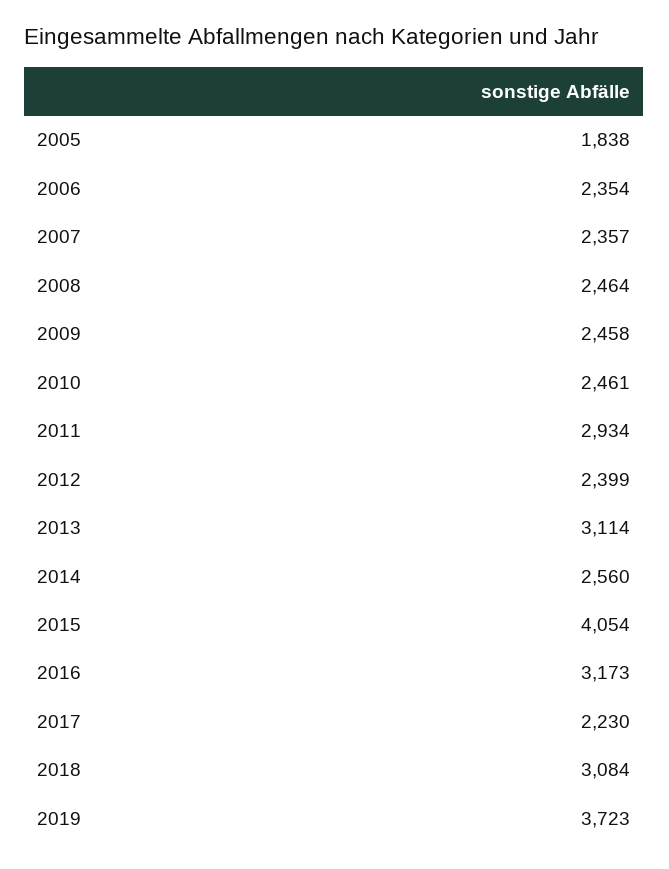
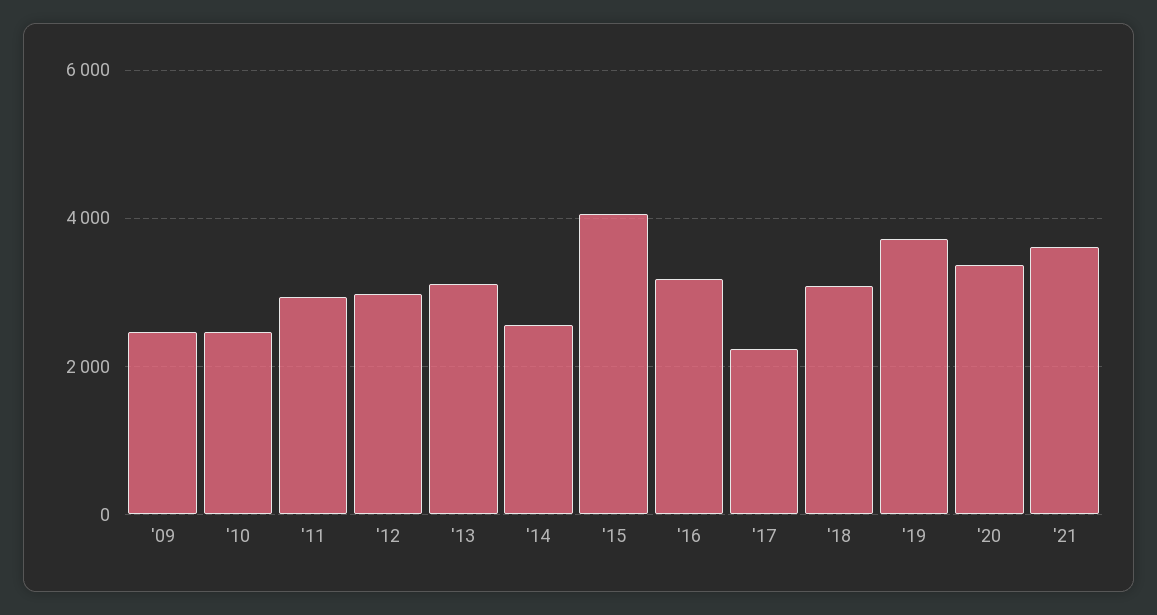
2005: 1838 -> none
2006: 2354 -> none
2007: 2357 -> none
2008: 2464 -> none
2012: 2399 -> 3000
'20: none -> 3400
'21: none -> 3600

